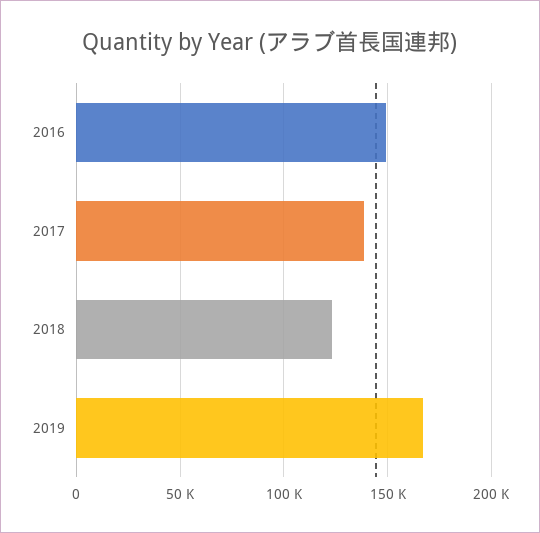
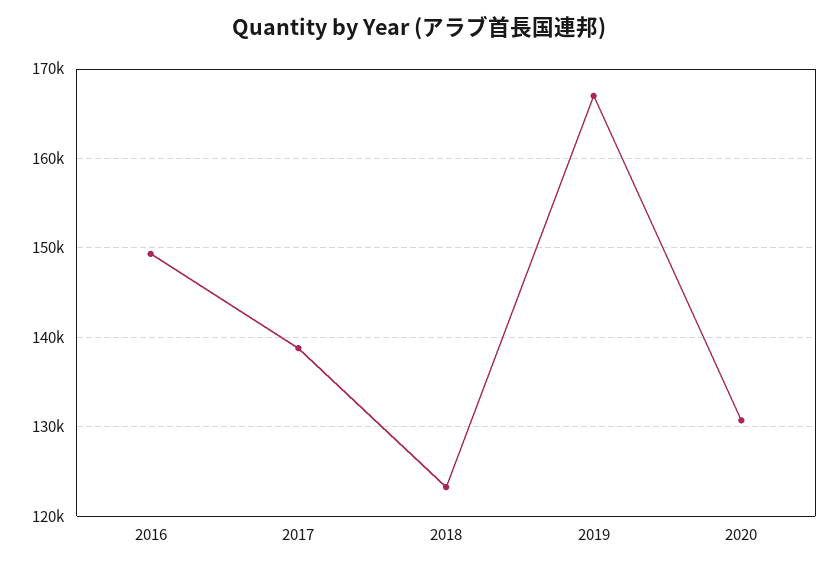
2020: none -> 131000

